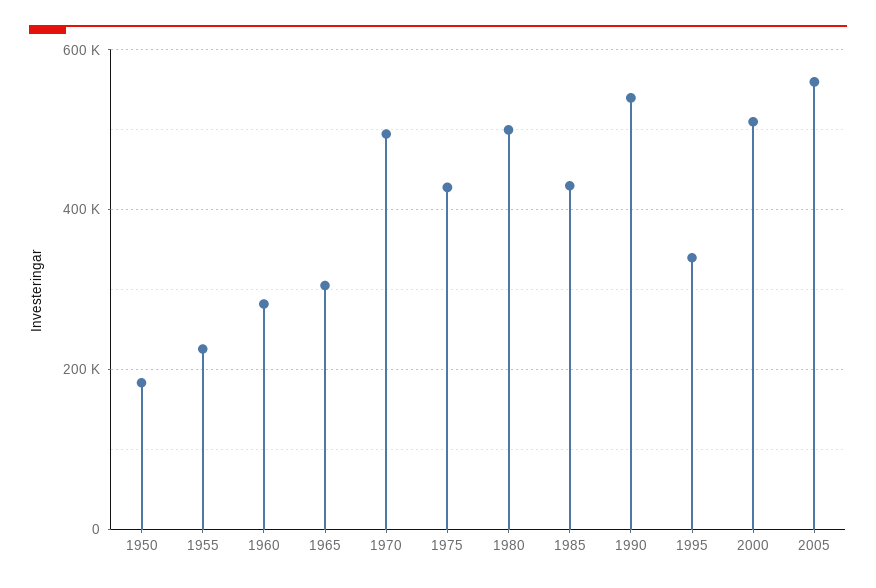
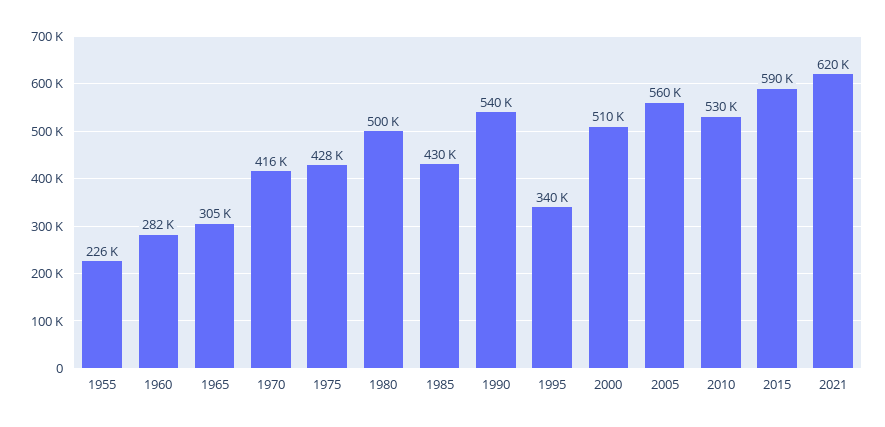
1950: 180000 -> none
1970: 500000 -> 416000
2010: none -> 530000
2015: none -> 590000
2021: none -> 620000

